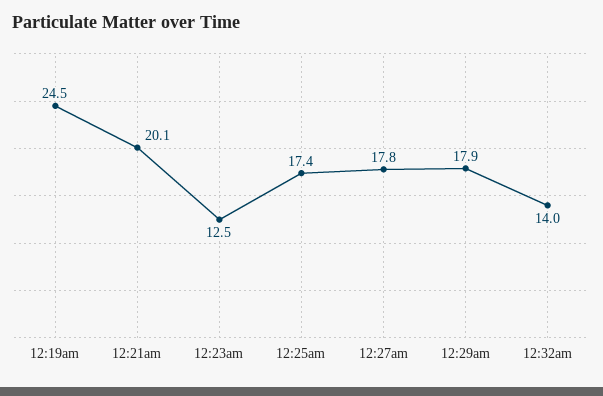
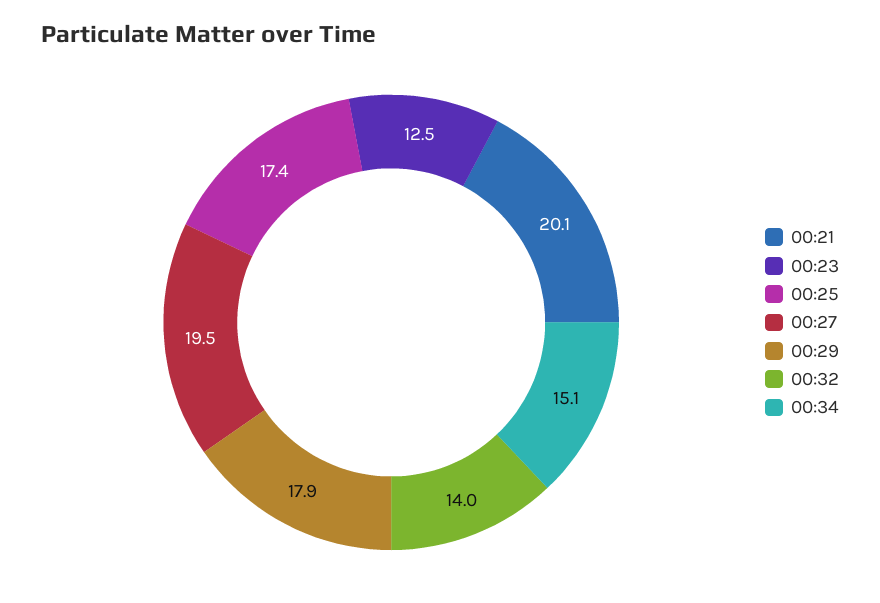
12:19am: 24.5 -> none
12:27am: 17.8 -> 19.5
00:34: none -> 15.1

